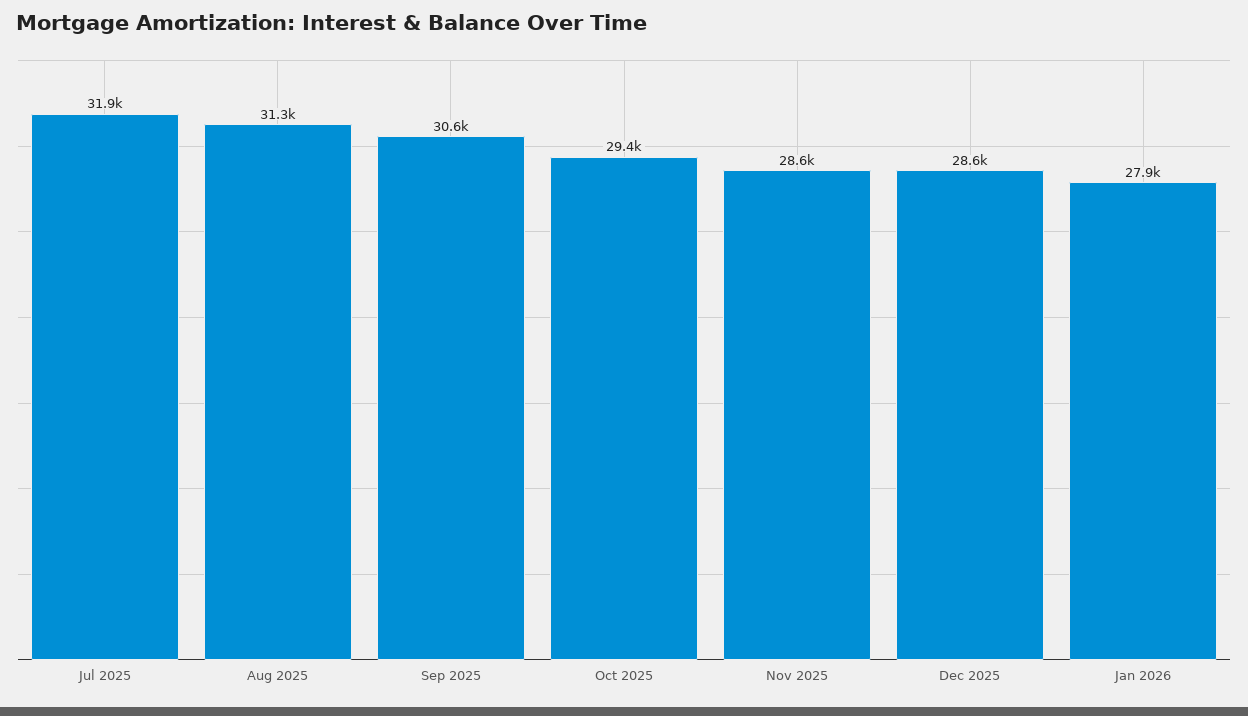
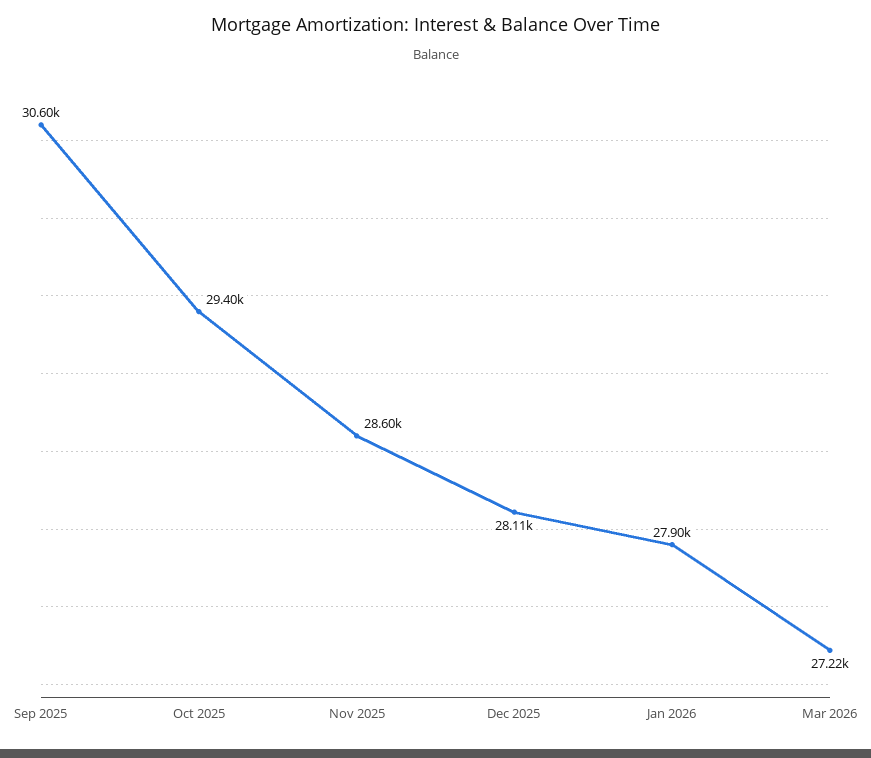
Jul 2025: 31900 -> none
Aug 2025: 31300 -> none
Dec 2025: 28600 -> 28110
Mar 2026: none -> 27220

